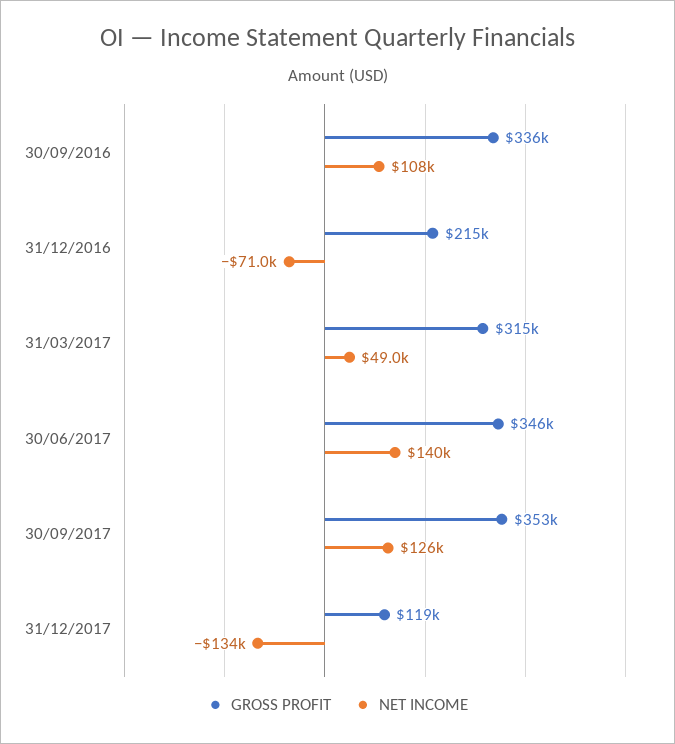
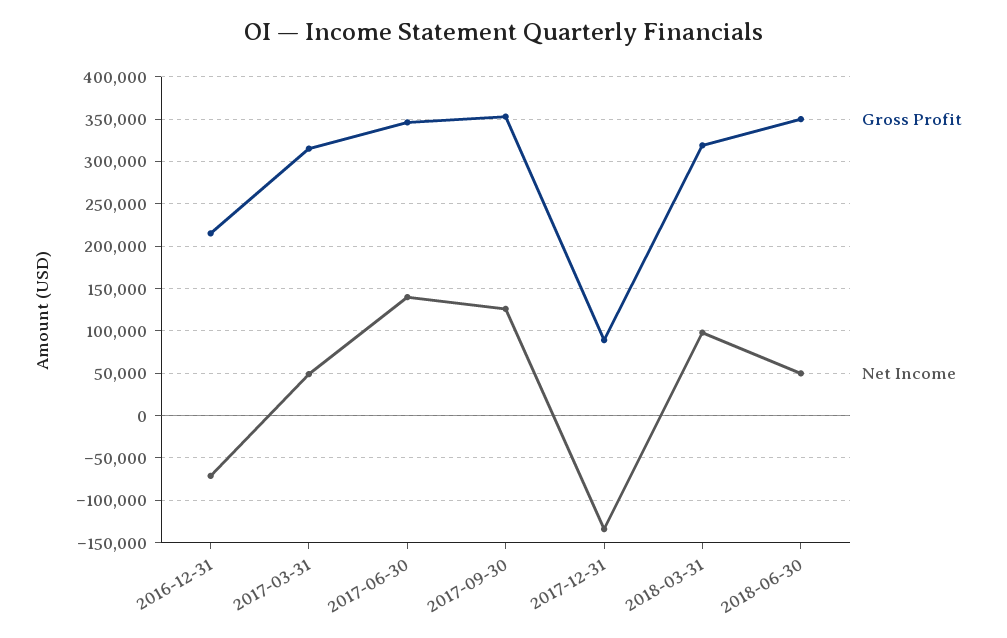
GROSS PROFIT, 30/09/2016: 336000 -> none
NET INCOME, 30/09/2016: 108000 -> none
GROSS PROFIT, 31/12/2017: 119000 -> 90000
GROSS PROFIT, 2018-03-31: none -> 320000
NET INCOME, 2018-03-31: none -> 100000
GROSS PROFIT, 2018-06-30: none -> 350000
NET INCOME, 2018-06-30: none -> 50000

